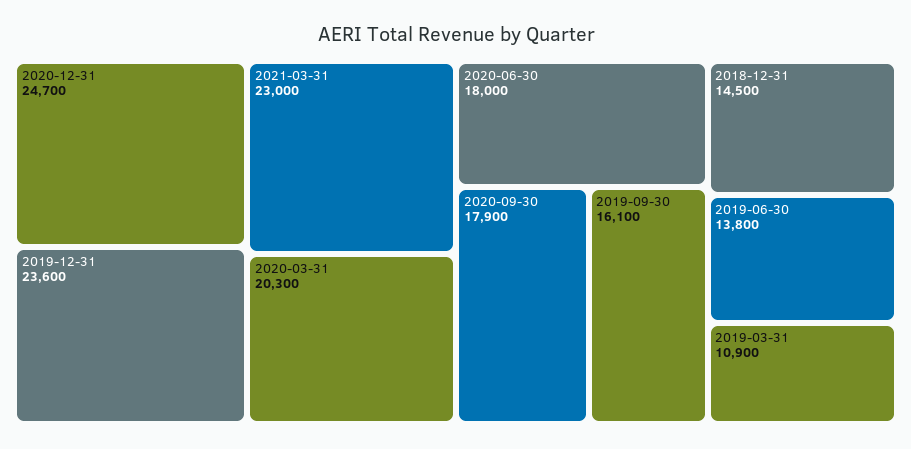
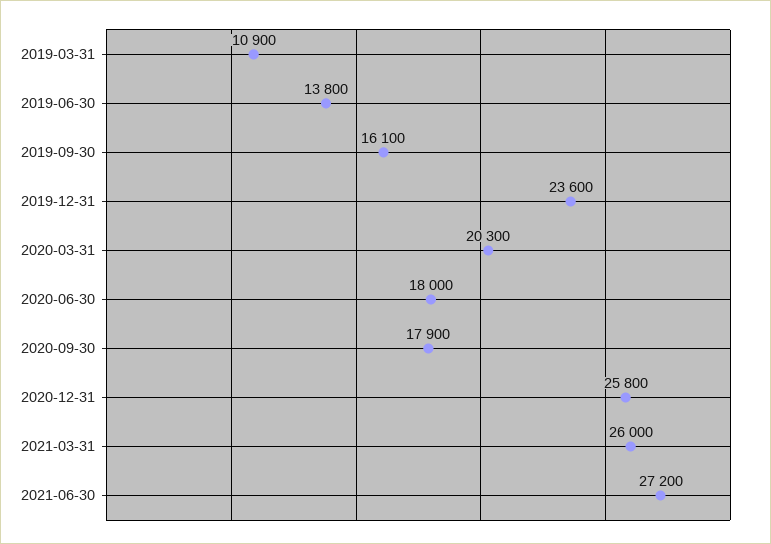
2020-12-31: 24700 -> 25800
2021-03-31: 23000 -> 26000
2018-12-31: 14500 -> none
2021-06-30: none -> 27200

